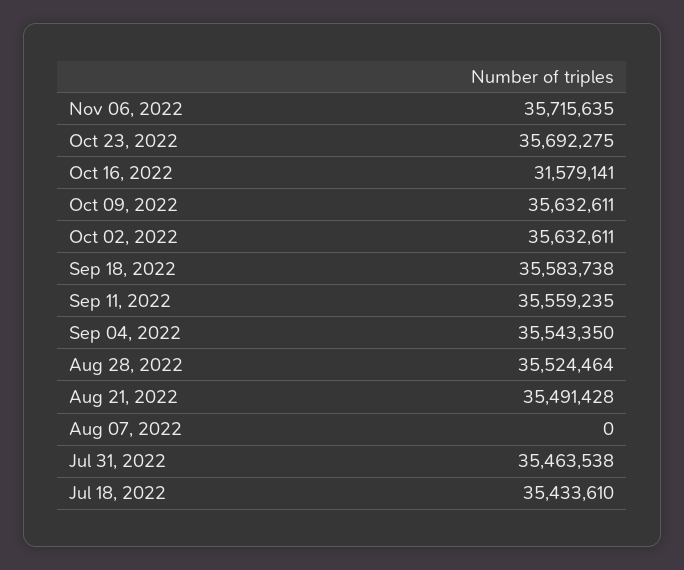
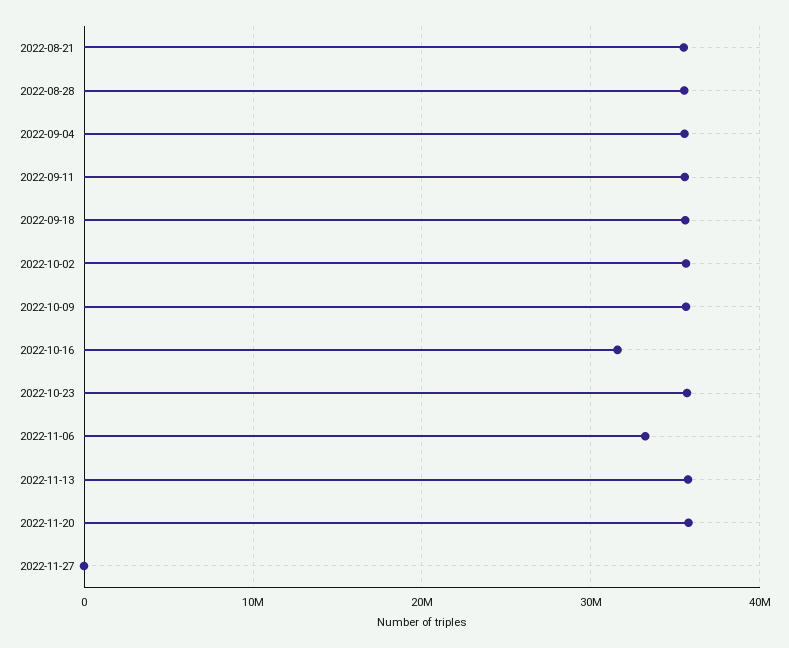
Nov 06, 2022: 35715635 -> 33000000
Aug 07, 2022: 0 -> none
Jul 31, 2022: 35463538 -> none
Jul 18, 2022: 35433610 -> none
2022-11-13: none -> 36000000
2022-11-20: none -> 36000000
2022-11-27: none -> 0

